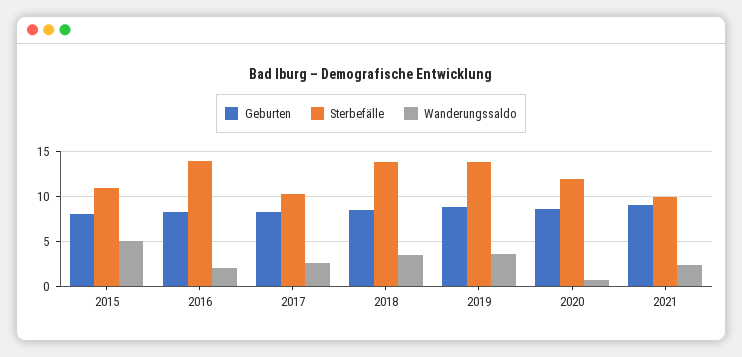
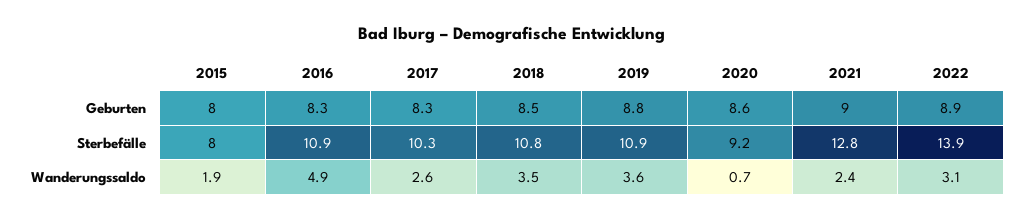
Sterbefälle, 2015: 11 -> 8
Wanderungssaldo, 2015: 5 -> 1.9
Sterbefälle, 2016: 14 -> 10.9
Wanderungssaldo, 2016: 2 -> 4.9
Sterbefälle, 2018: 14 -> 10.8
Sterbefälle, 2019: 14 -> 10.9
Sterbefälle, 2020: 12 -> 9.2
Sterbefälle, 2021: 10 -> 12.8
Geburten, 2022: none -> 8.9
Sterbefälle, 2022: none -> 13.9
Wanderungssaldo, 2022: none -> 3.1

